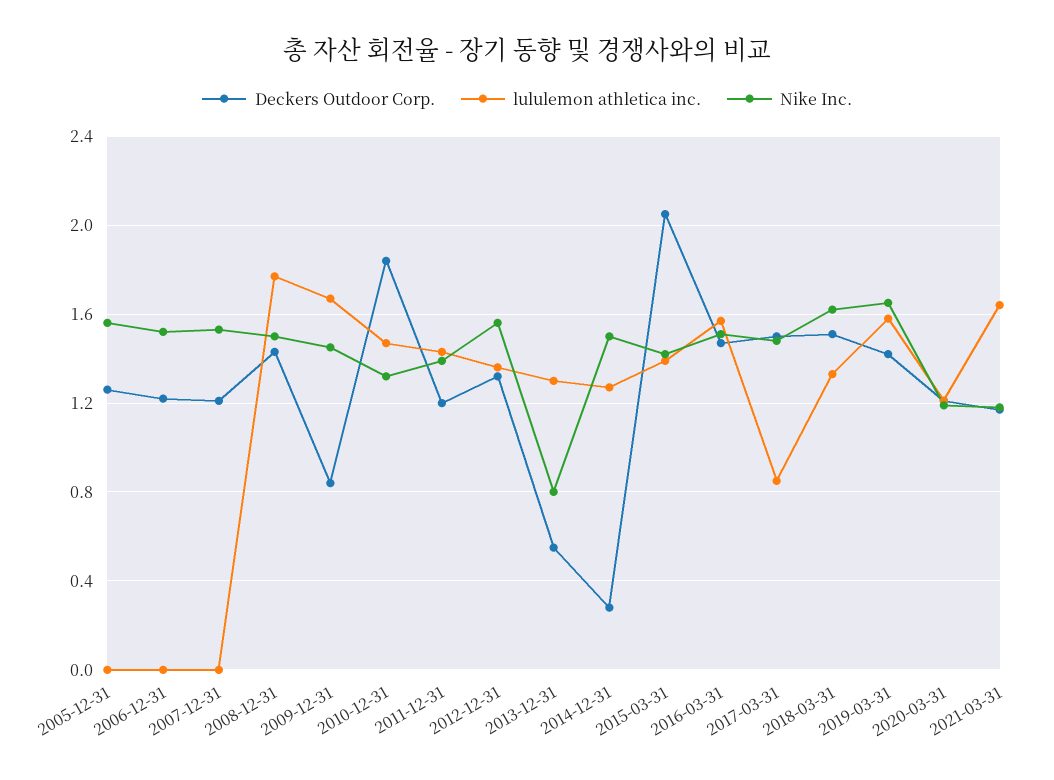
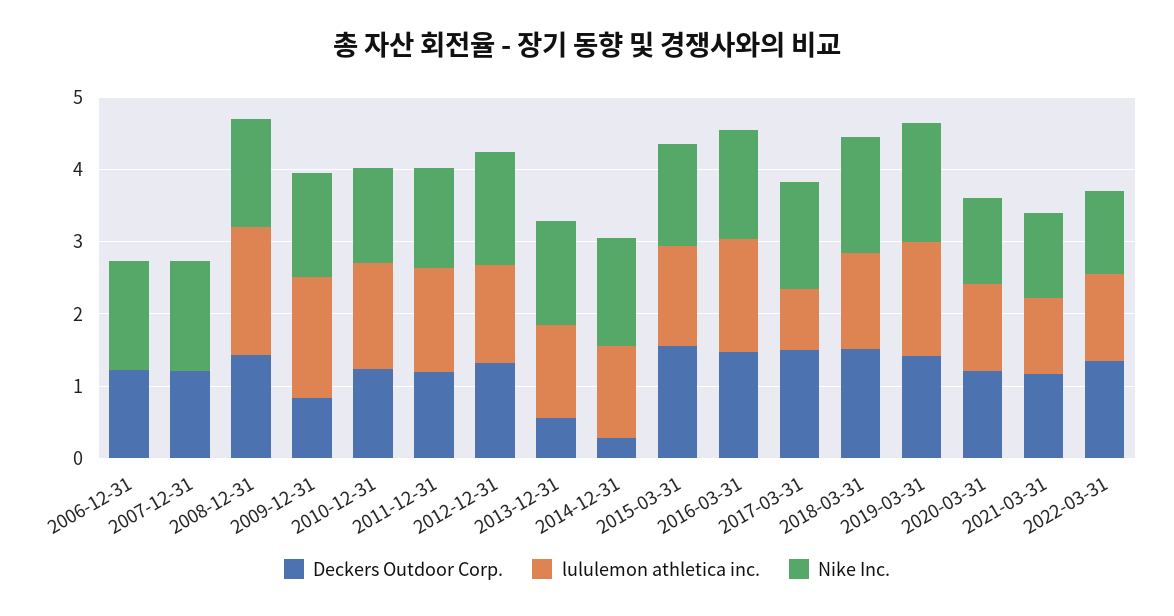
Deckers Outdoor Corp., 2005-12-31: 1.25 -> none
lululemon athletica inc., 2005-12-31: 0 -> none
Nike Inc., 2005-12-31: 1.55 -> none
Deckers Outdoor Corp., 2010-12-31: 1.85 -> 1.2
Nike Inc., 2013-12-31: 0.8 -> 1.4
Deckers Outdoor Corp., 2015-03-31: 2.05 -> 1.6
lululemon athletica inc., 2021-03-31: 1.65 -> 1
Deckers Outdoor Corp., 2022-03-31: none -> 1.4
lululemon athletica inc., 2022-03-31: none -> 1.2
Nike Inc., 2022-03-31: none -> 1.2

